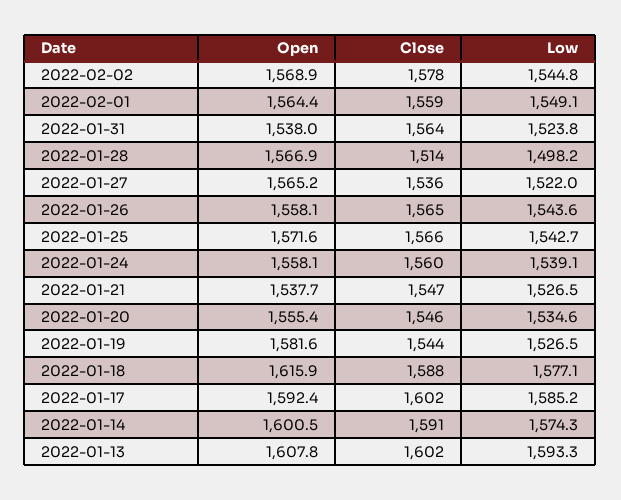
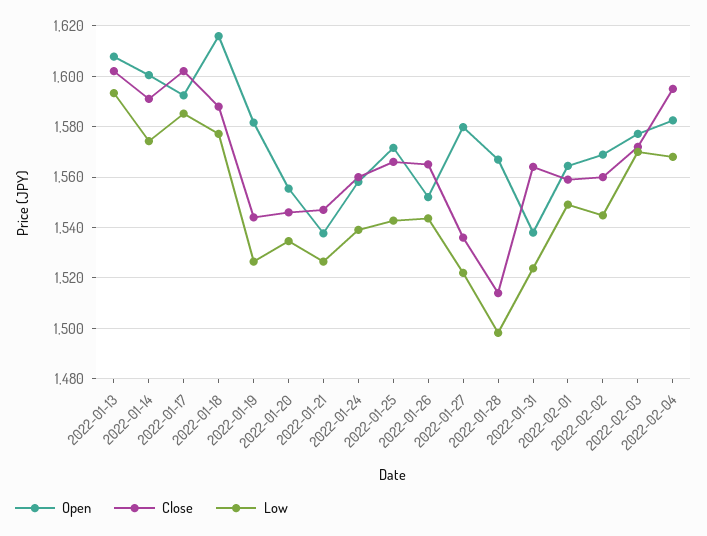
Close, 2022-02-02: 1578 -> 1560
Open, 2022-01-27: 1565.2 -> 1580
Open, 2022-01-26: 1558.1 -> 1552.5
Open, 2022-02-03: none -> 1577.5
Close, 2022-02-03: none -> 1572.5
Low, 2022-02-03: none -> 1570
Open, 2022-02-04: none -> 1582.5
Close, 2022-02-04: none -> 1595
Low, 2022-02-04: none -> 1567.5

